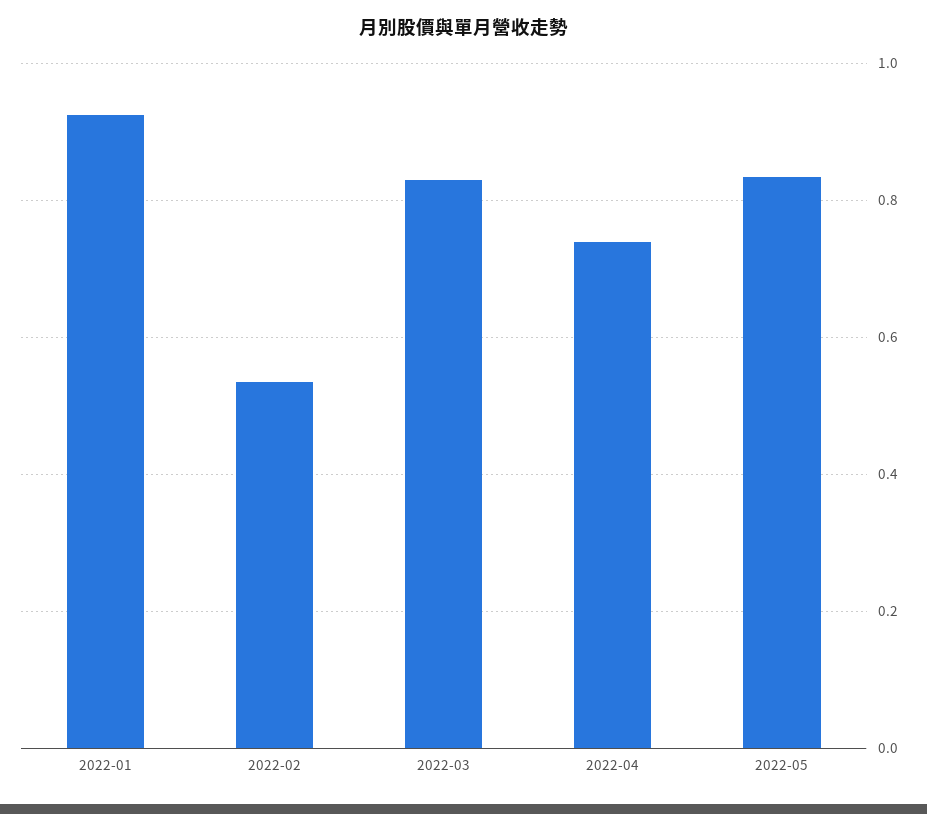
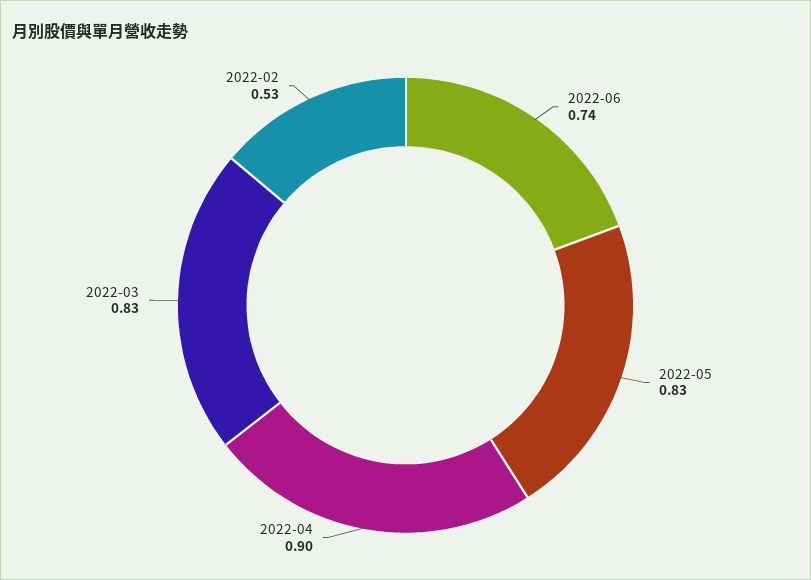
2022-01: 0.92 -> none
2022-04: 0.74 -> 0.9
2022-06: none -> 0.74

